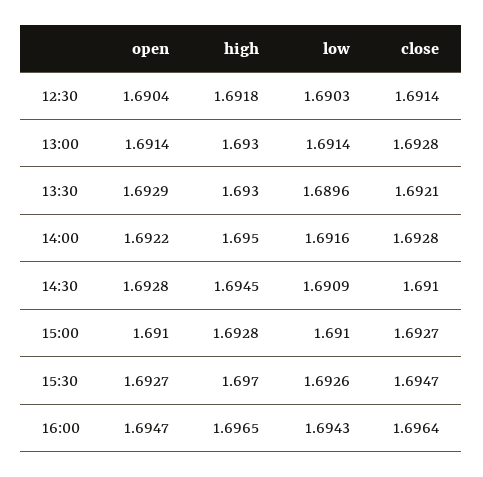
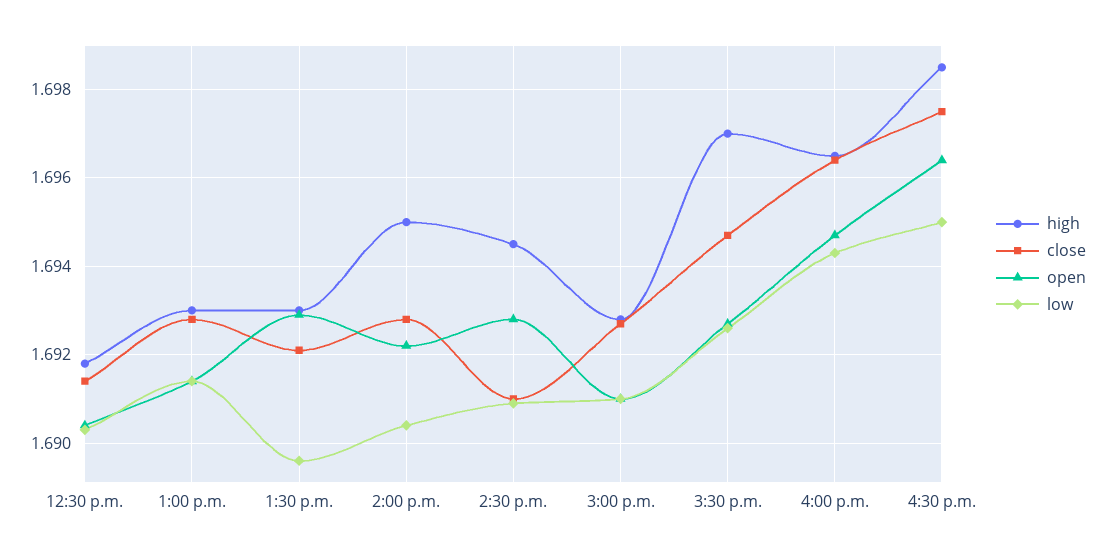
low, 14:00: 1.6916 -> 1.6905
high, 4:30 p.m.: none -> 1.6985
close, 4:30 p.m.: none -> 1.6975
open, 4:30 p.m.: none -> 1.6965
low, 4:30 p.m.: none -> 1.695

